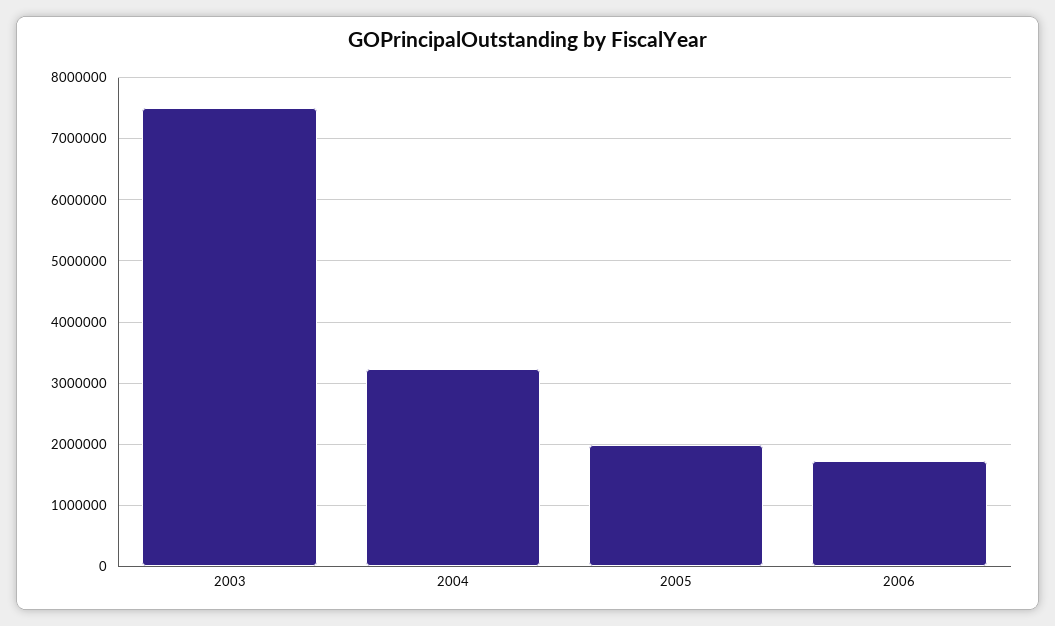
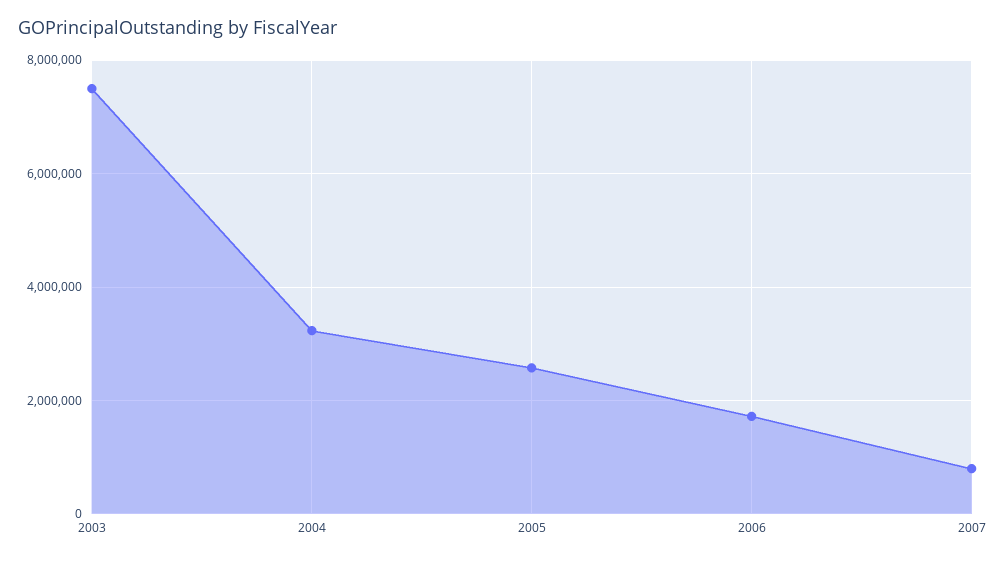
2005: 2000000 -> 2600000
2007: none -> 800000

